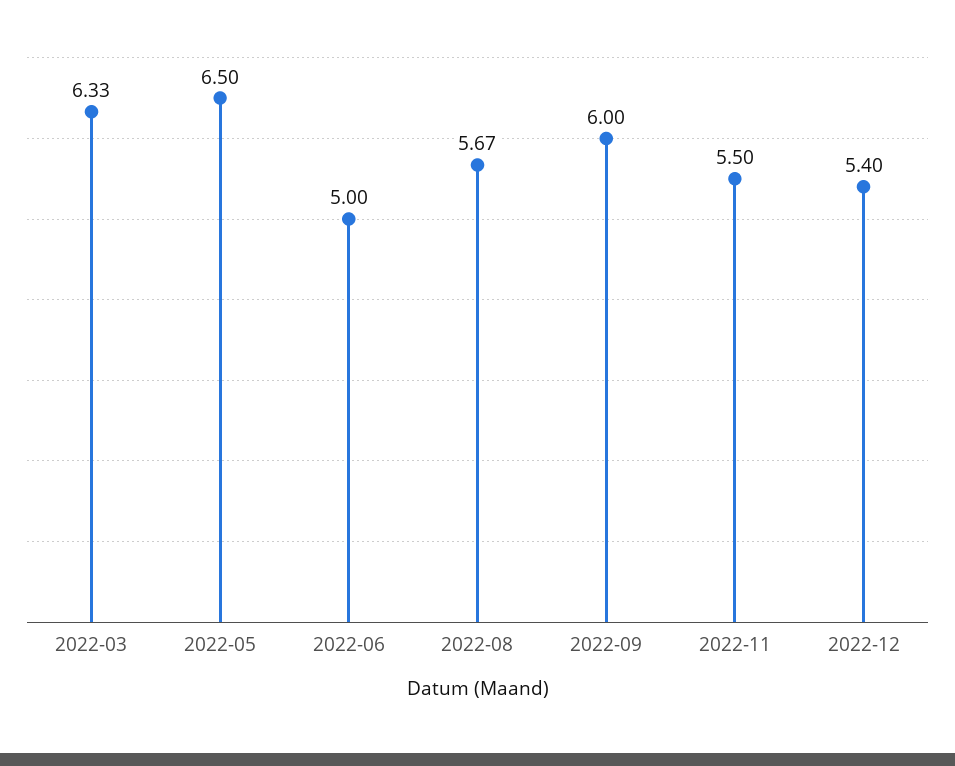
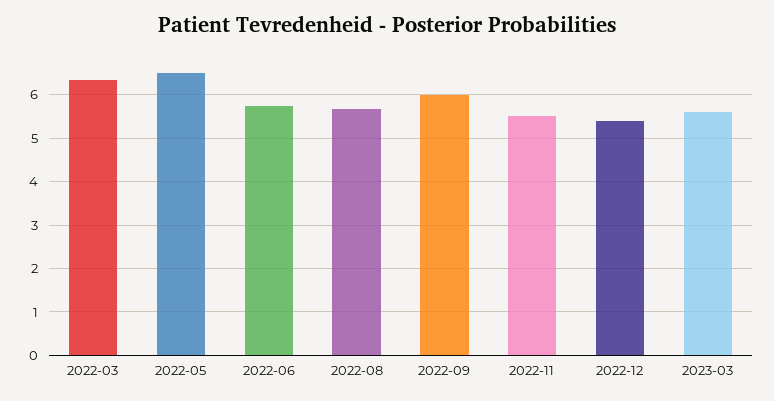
2022-06: 5 -> 5.8
2023-03: none -> 5.6

